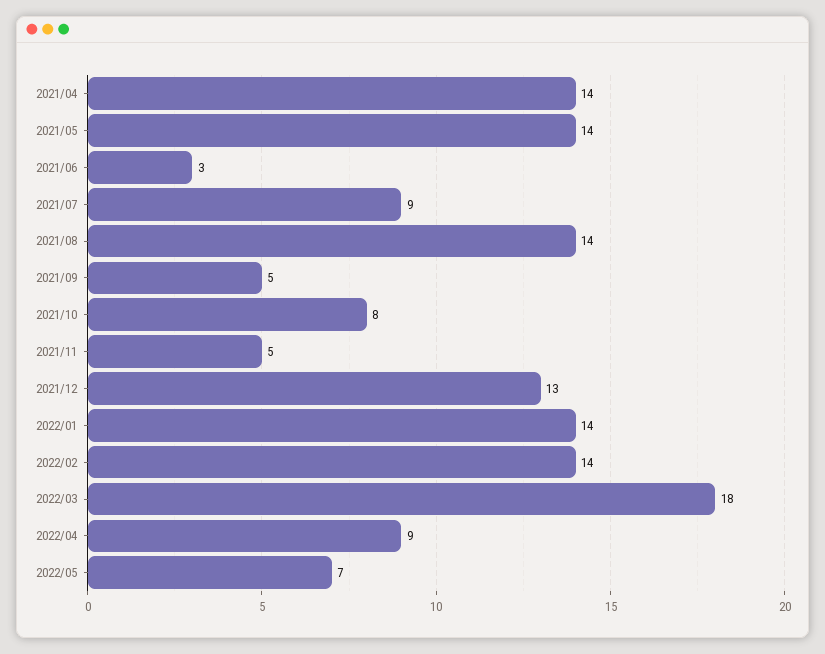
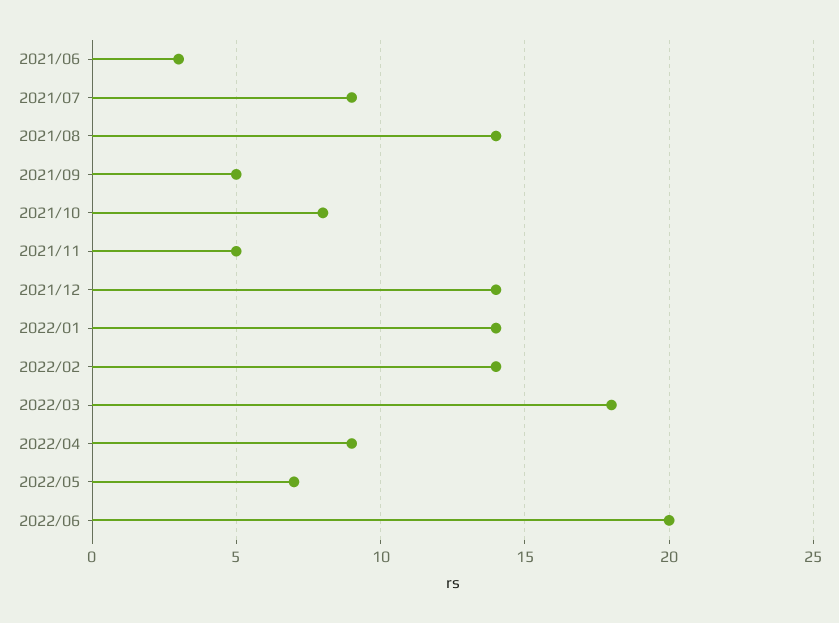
2021/04: 14 -> none
2021/05: 14 -> none
2021/12: 13 -> 14
2022/06: none -> 20

